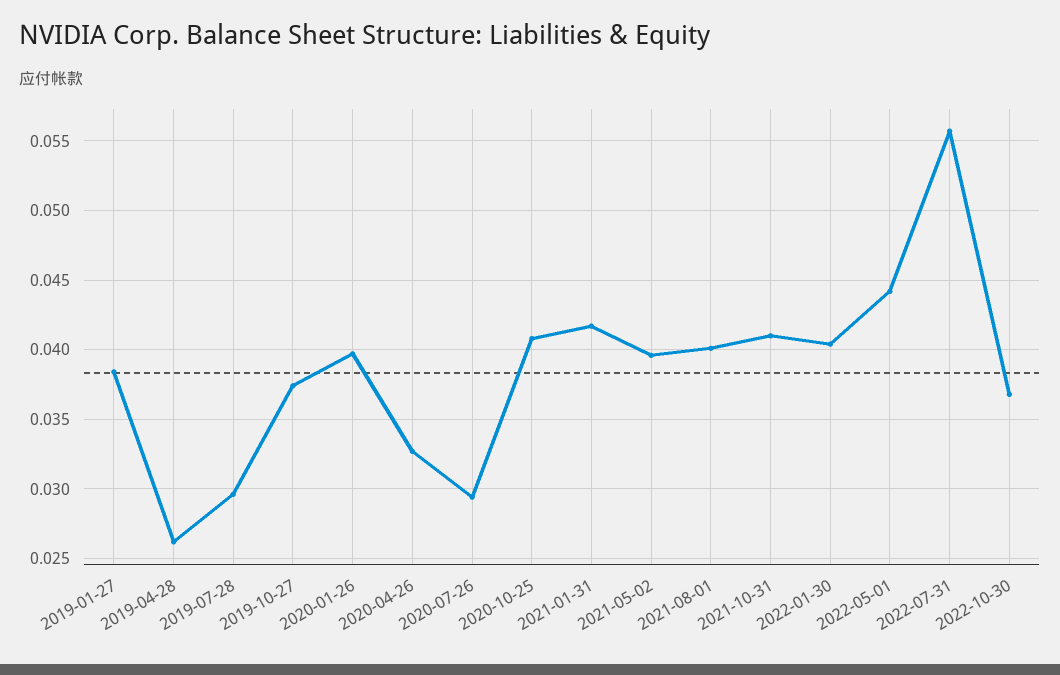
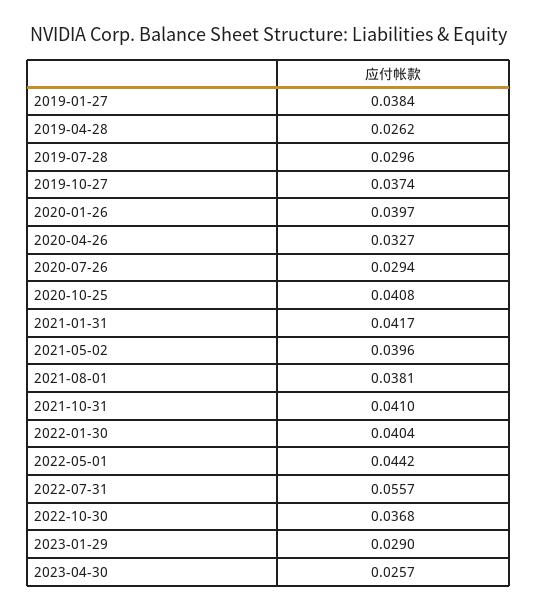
2021-08-01: 0.04 -> 0.0381
2023-01-29: none -> 0.029
2023-04-30: none -> 0.0257

